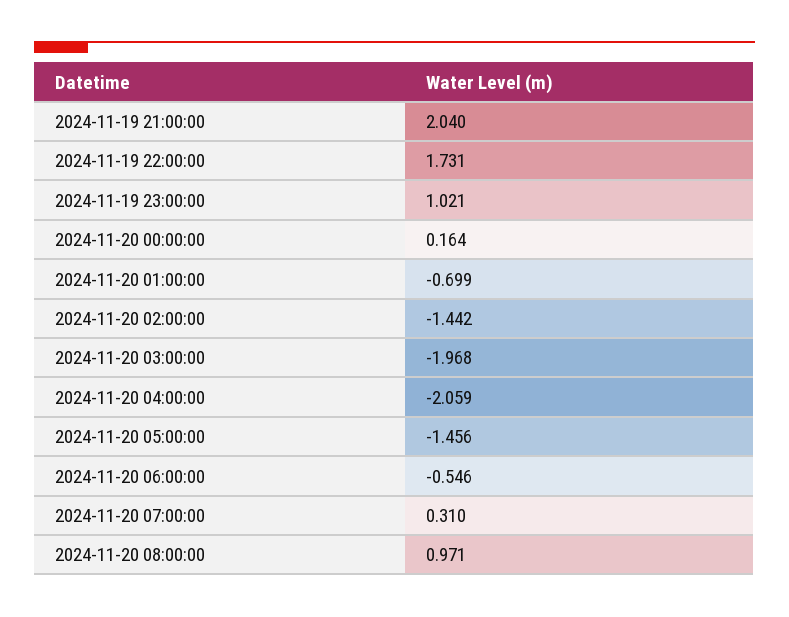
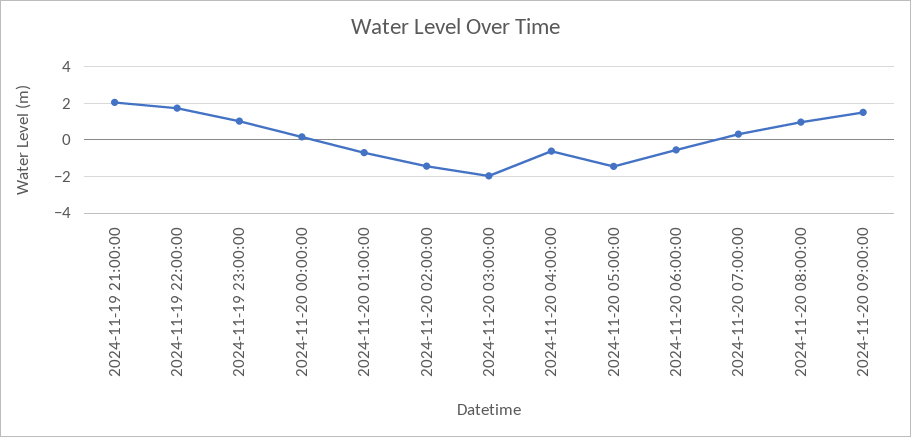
2024-11-20 04:00:00: -2.059 -> -0.5
2024-11-20 09:00:00: none -> 1.5

